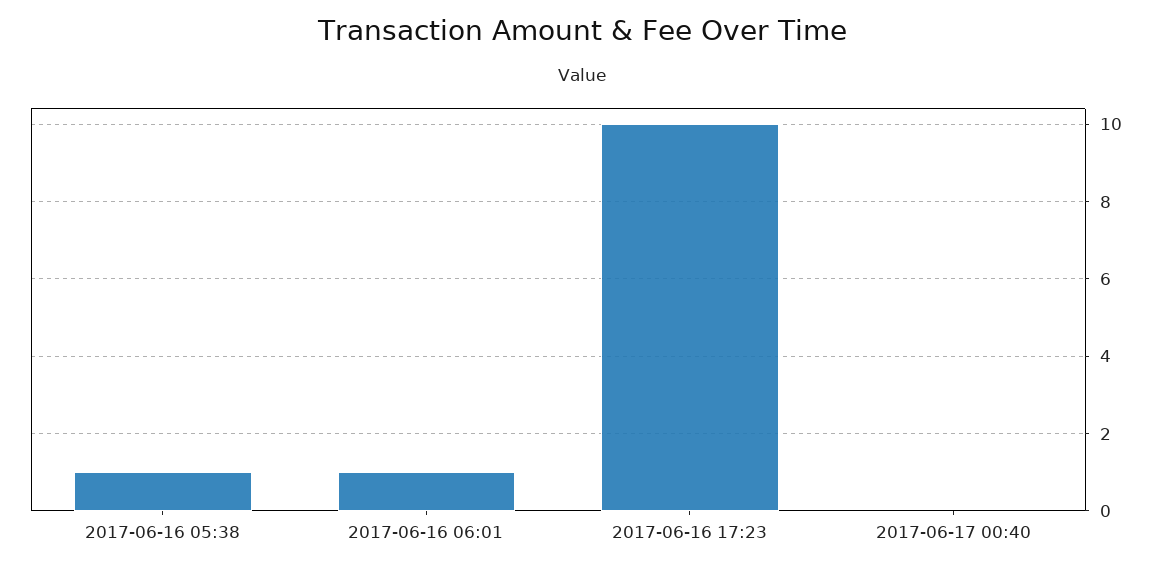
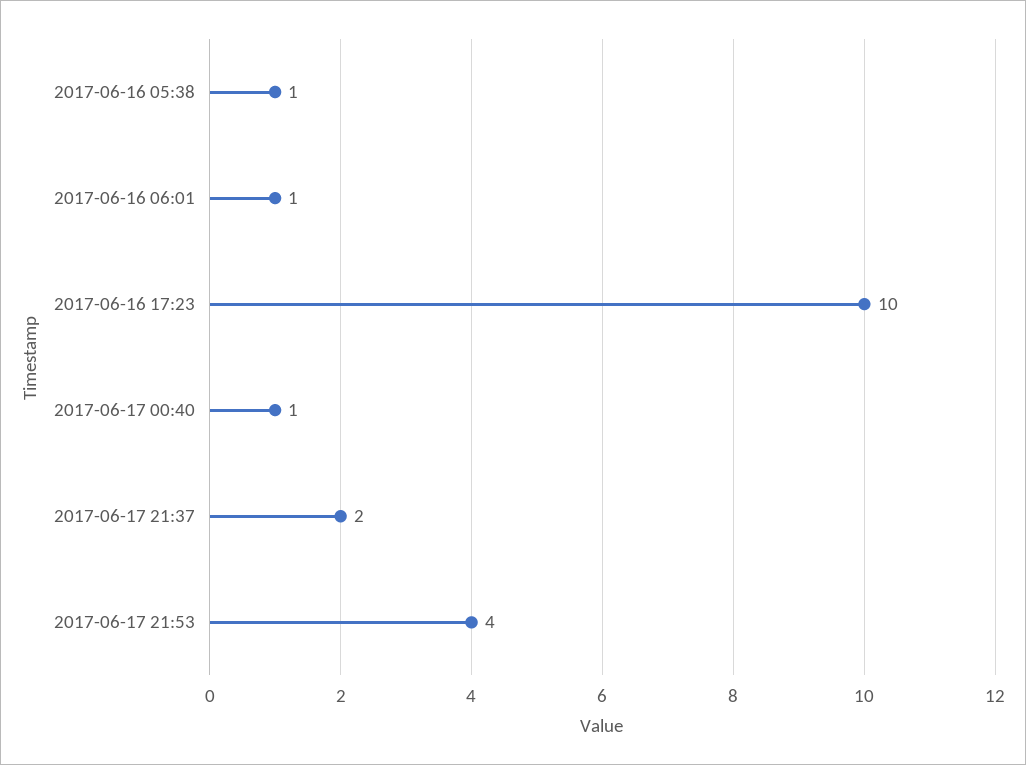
2017-06-17 00:40: 0 -> 1
2017-06-17 21:37: none -> 2
2017-06-17 21:53: none -> 4

